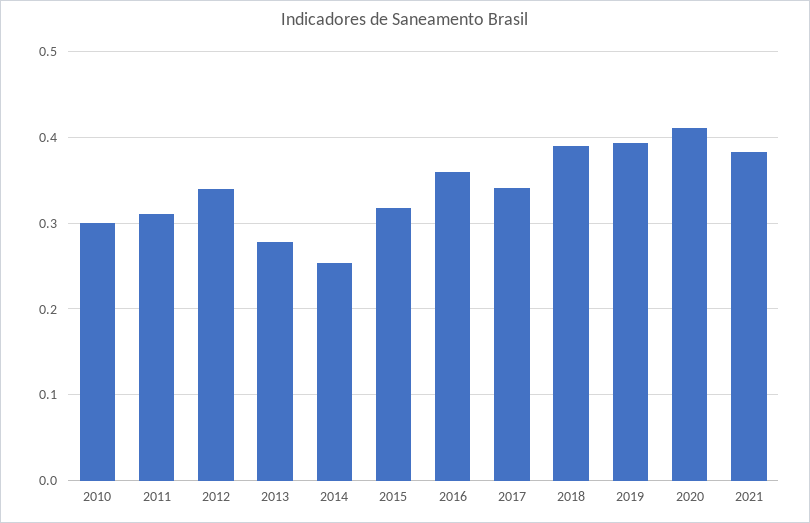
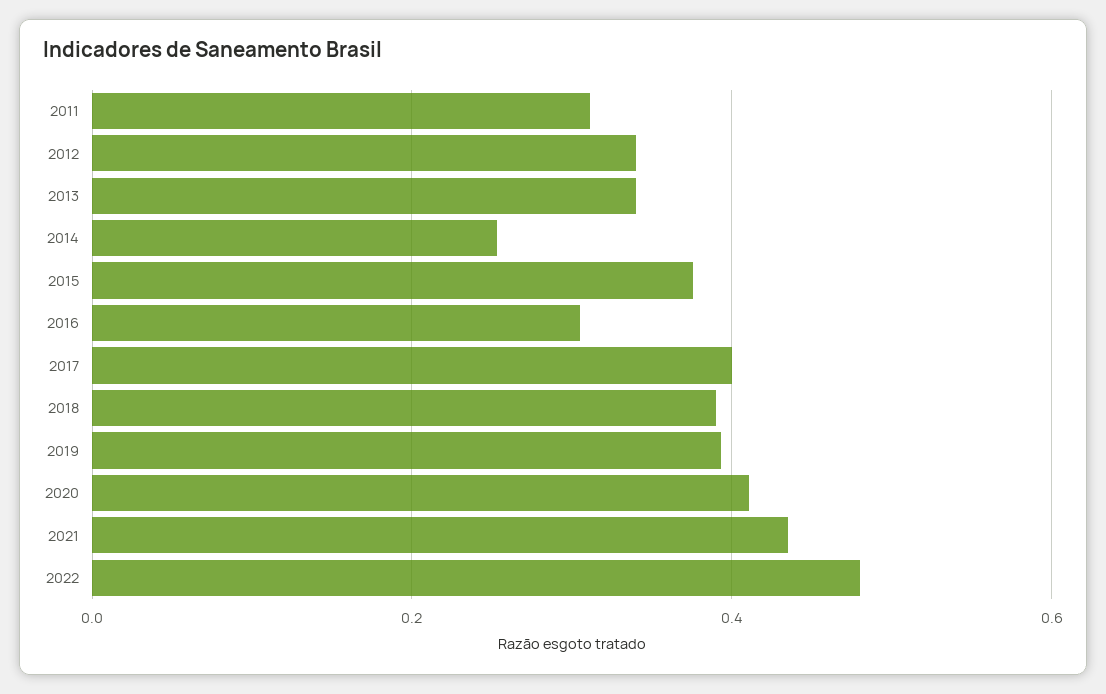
2010: 0.3 -> none
2013: 0.28 -> 0.34
2015: 0.32 -> 0.38
2016: 0.36 -> 0.3
2017: 0.34 -> 0.4
2021: 0.38 -> 0.44
2022: none -> 0.48

